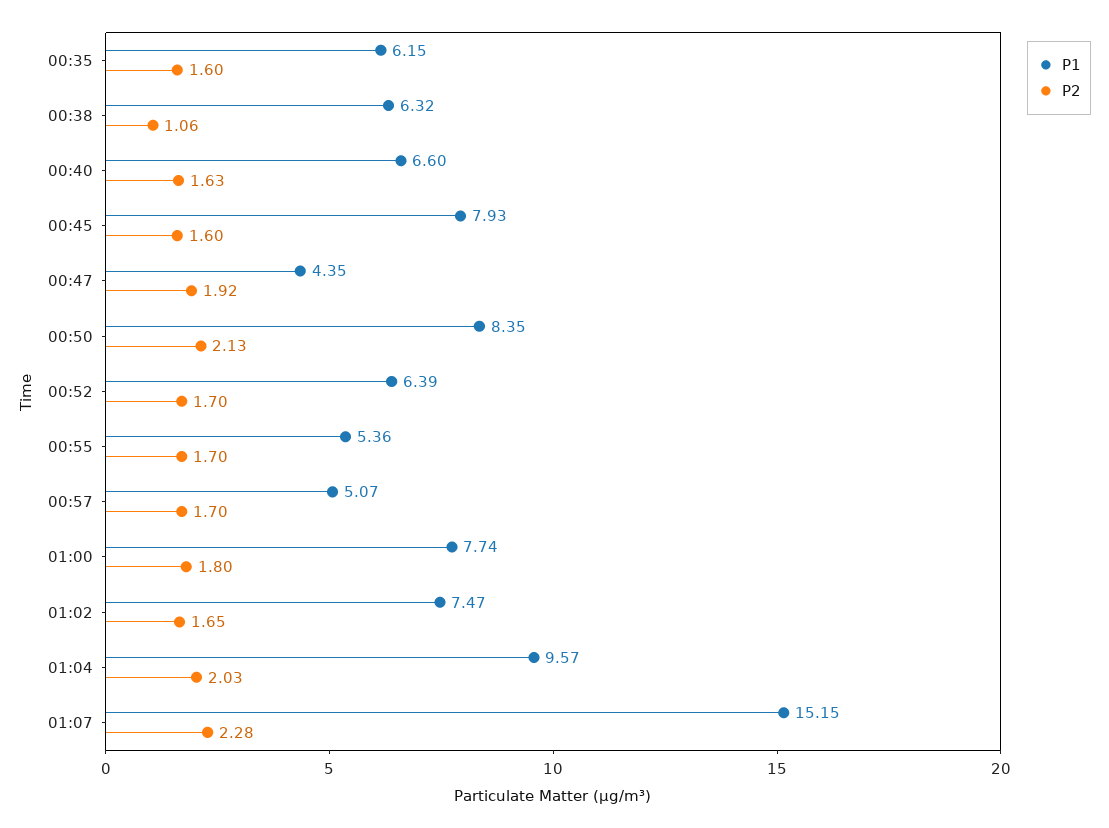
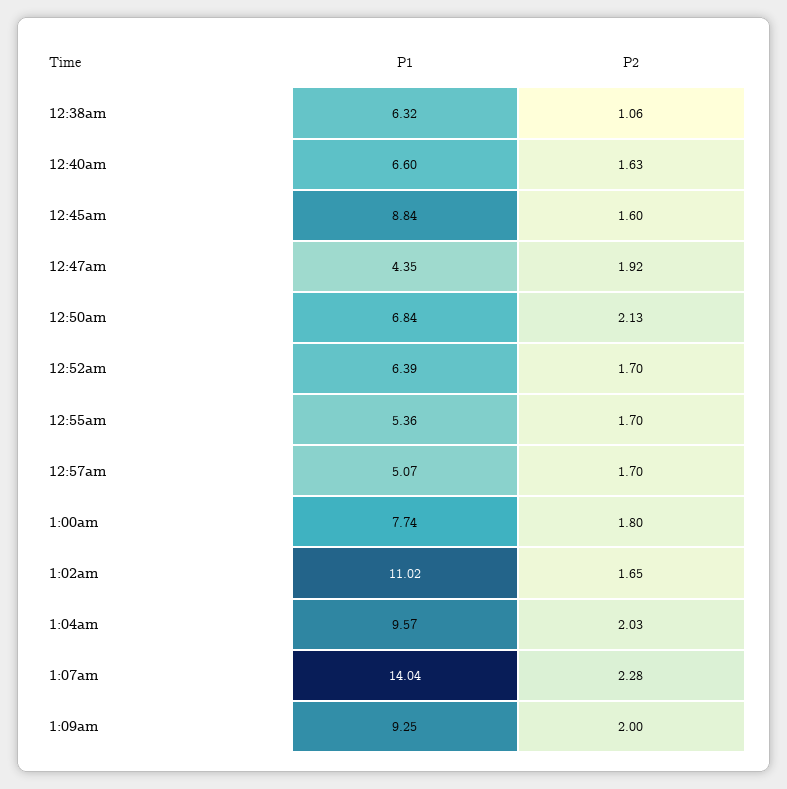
P1, 00:35: 6.15 -> none
P2, 00:35: 1.6 -> none
P1, 00:45: 7.93 -> 8.84
P1, 00:50: 8.35 -> 6.84
P1, 01:02: 7.47 -> 11.02
P1, 01:07: 15.15 -> 14.04
P1, 1:09am: none -> 9.25
P2, 1:09am: none -> 2

